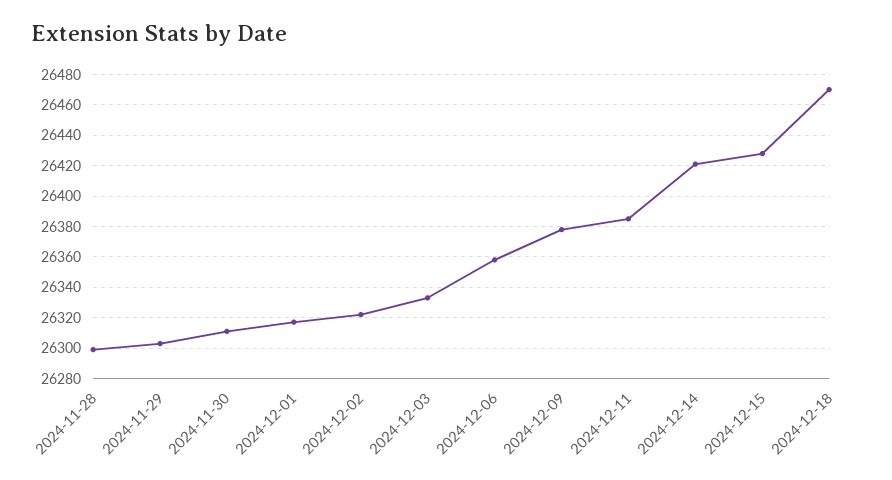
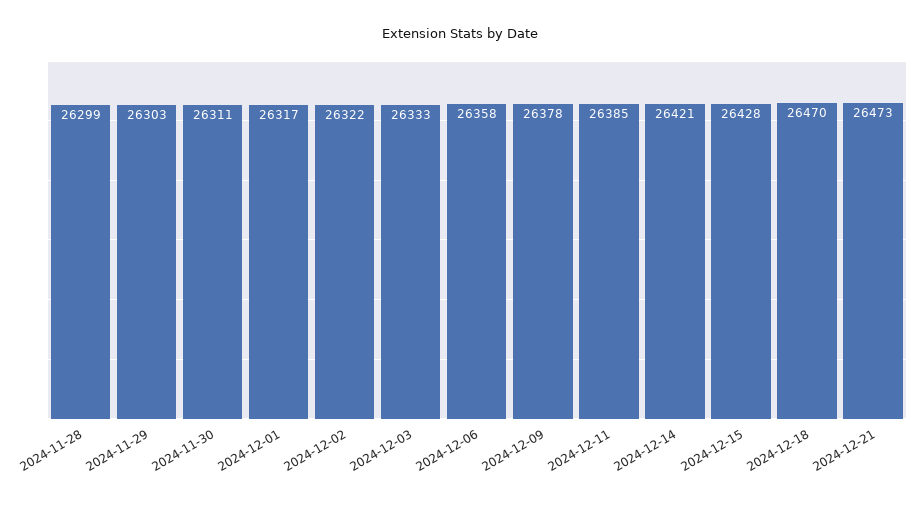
2024-12-21: none -> 26473

